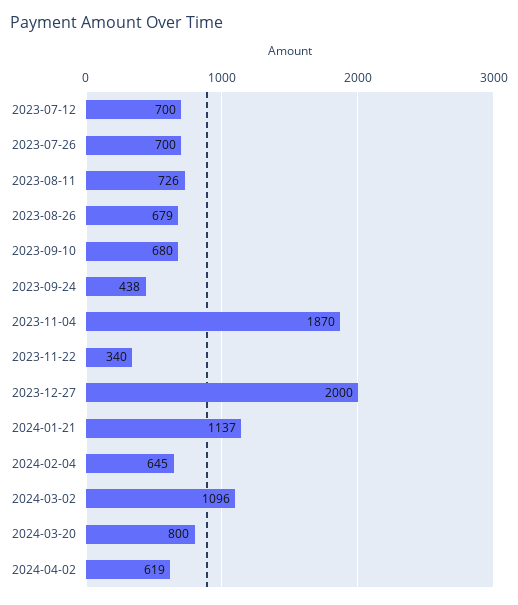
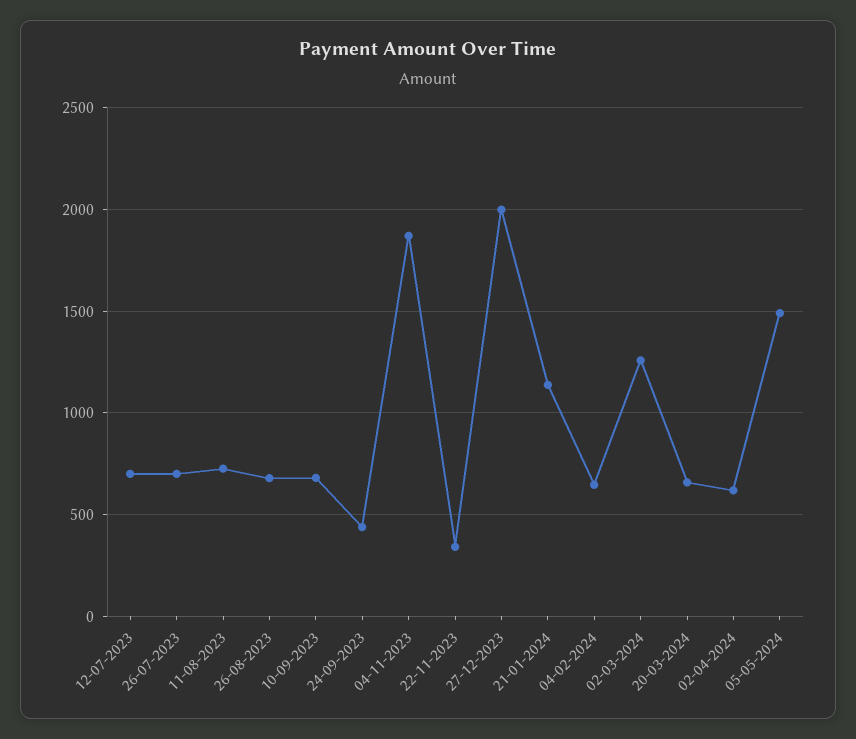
2024-03-02: 1096 -> 1250
2024-03-20: 800 -> 650
05-05-2024: none -> 1500

